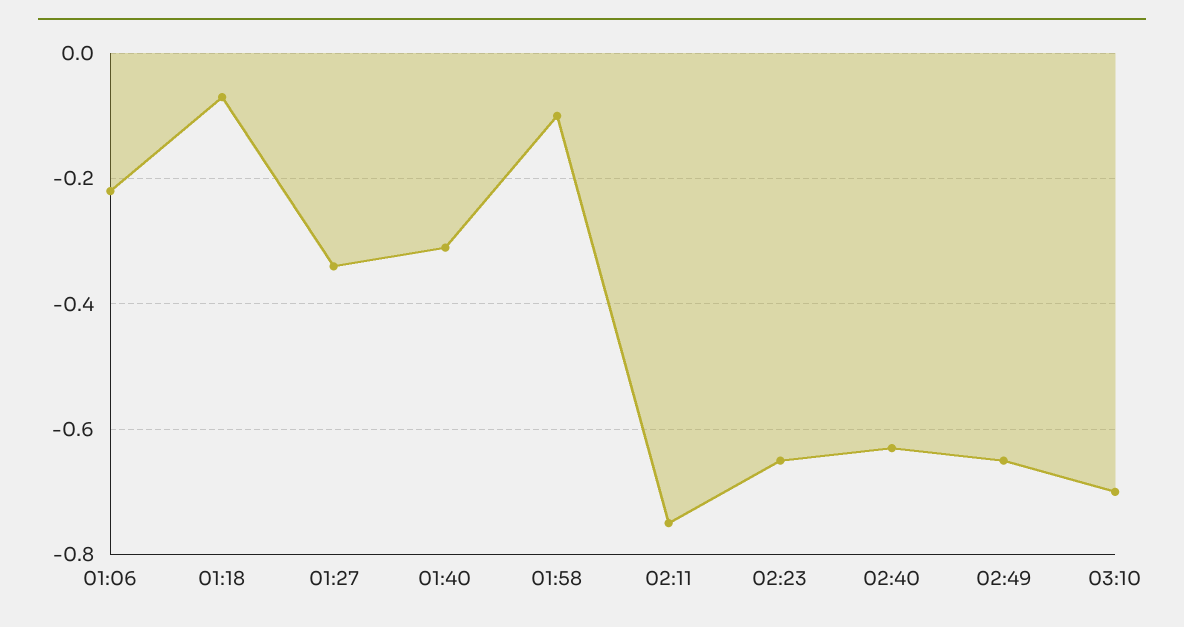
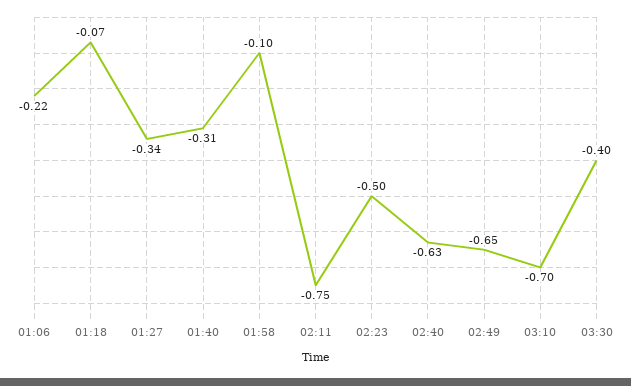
02:23: -0.65 -> -0.5
03:30: none -> -0.4

